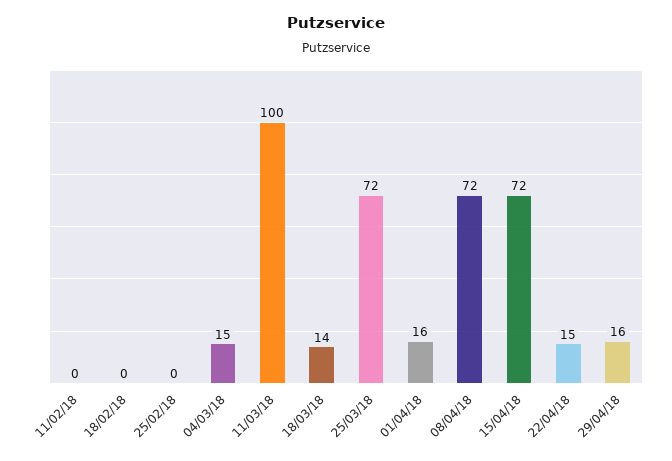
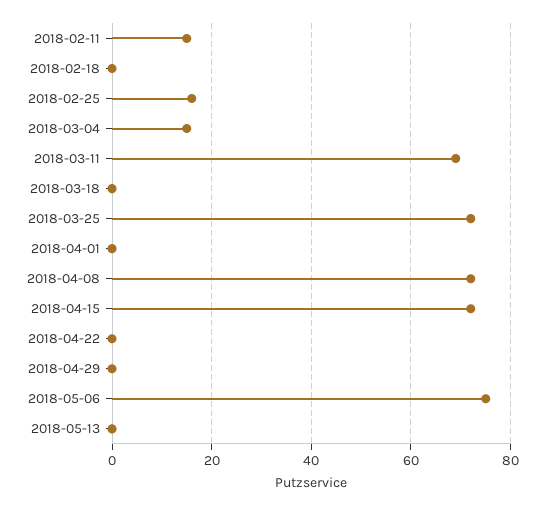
11/02/18: 0 -> 15
25/02/18: 0 -> 15
11/03/18: 100 -> 70
18/03/18: 14 -> 0
01/04/18: 16 -> 0
22/04/18: 15 -> 0
29/04/18: 16 -> 0
2018-05-06: none -> 75
2018-05-13: none -> 0

